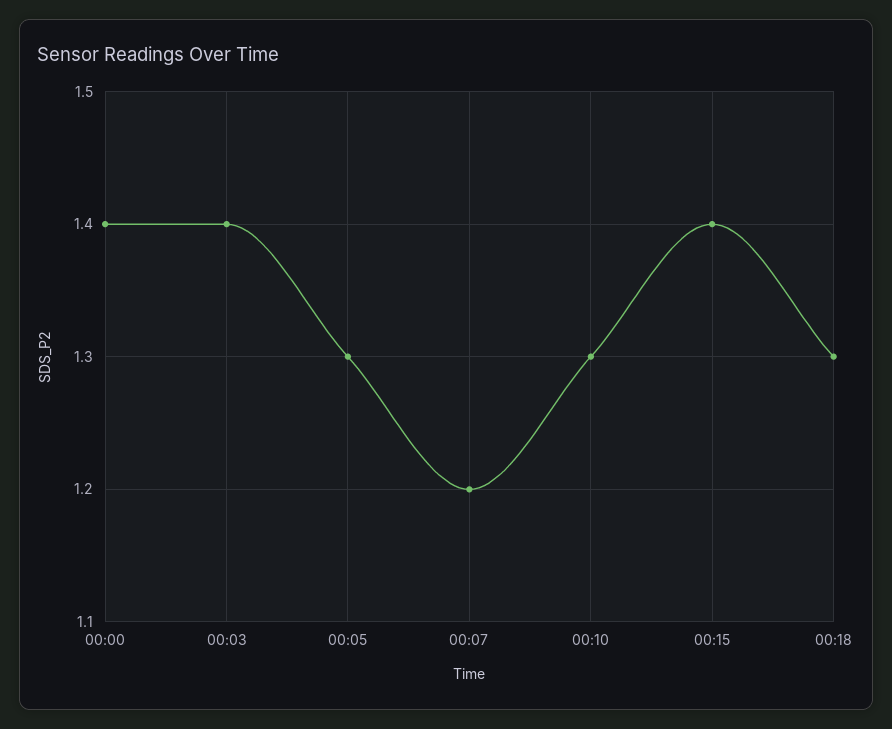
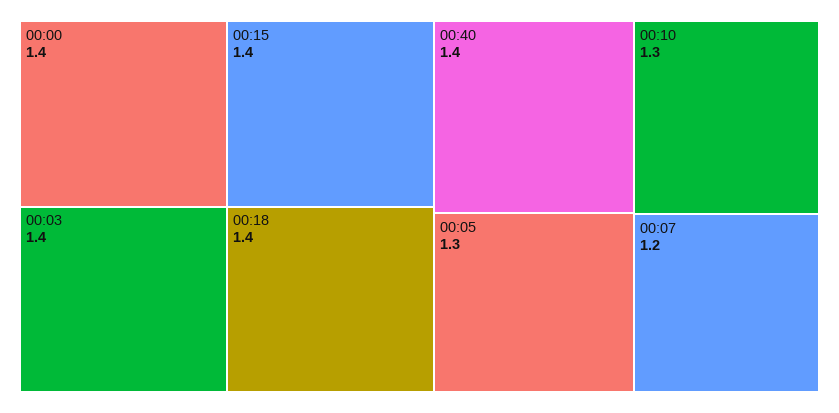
00:18: 1.3 -> 1.4
00:40: none -> 1.4

